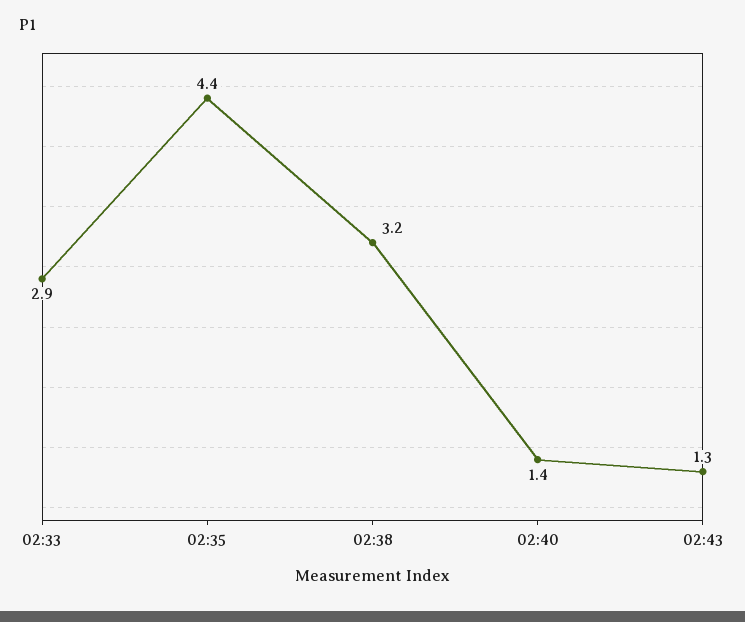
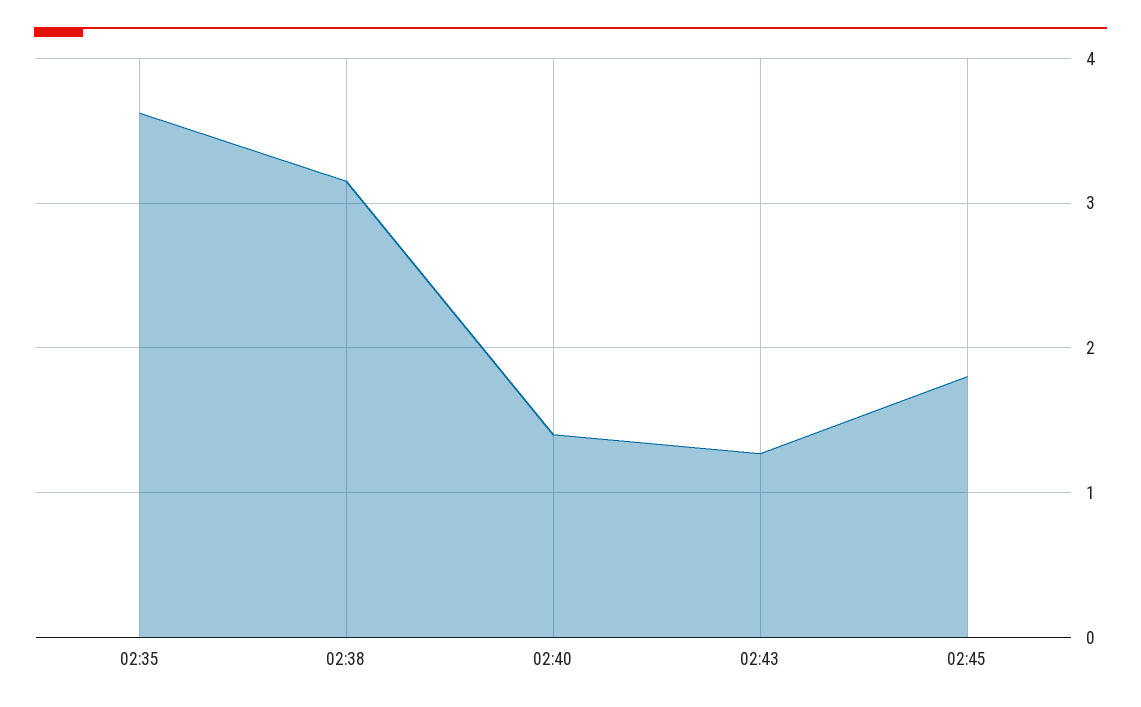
02:33: 2.9 -> none
02:35: 4.4 -> 3.6
02:45: none -> 1.8

